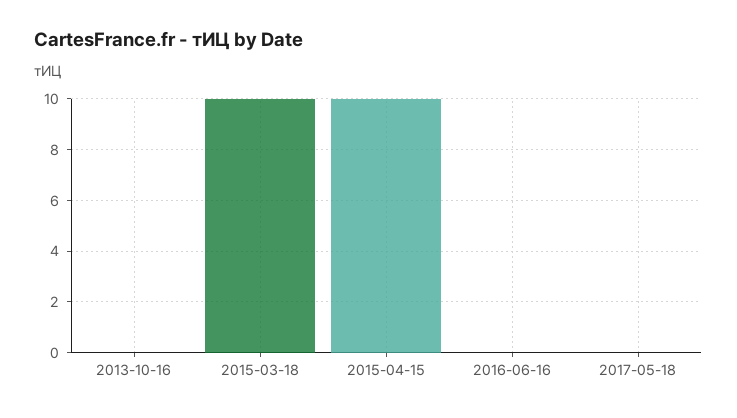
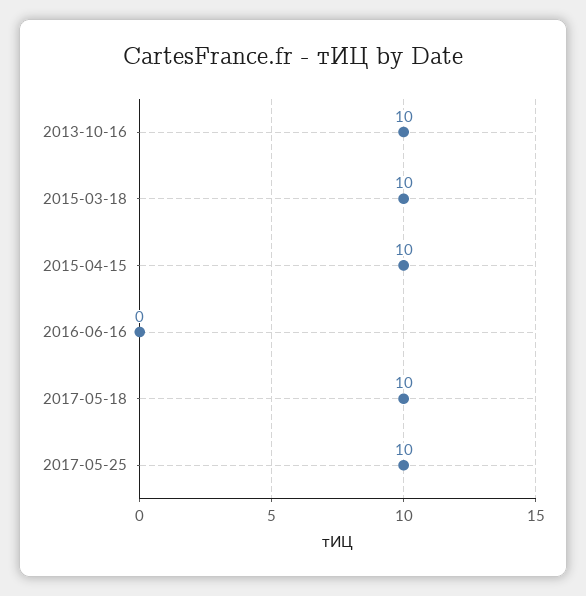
2013-10-16: 0 -> 10
2017-05-18: 0 -> 10
2017-05-25: none -> 10

